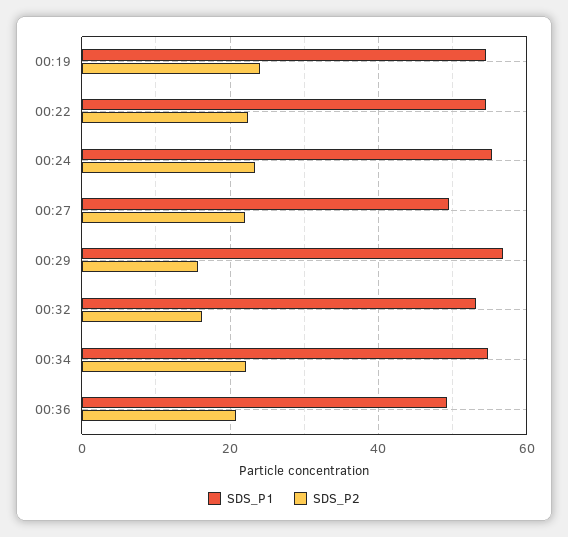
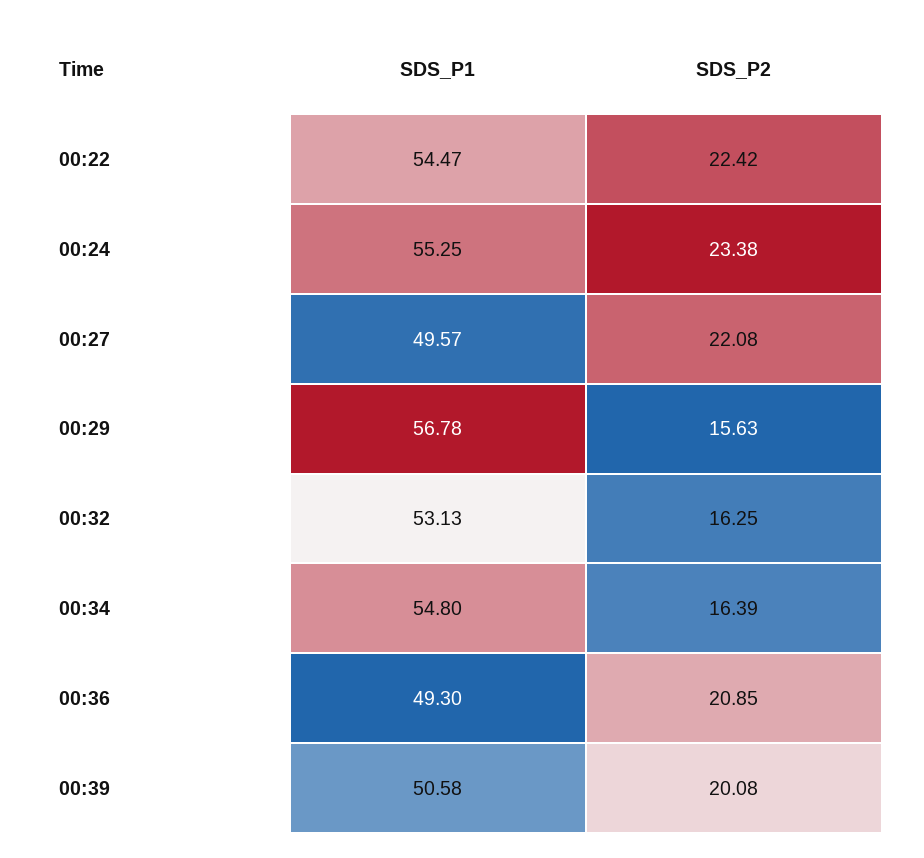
SDS_P1, 00:19: 54 -> none
SDS_P2, 00:19: 24 -> none
SDS_P2, 00:34: 22 -> 16.39
SDS_P1, 00:39: none -> 50.58
SDS_P2, 00:39: none -> 20.08

